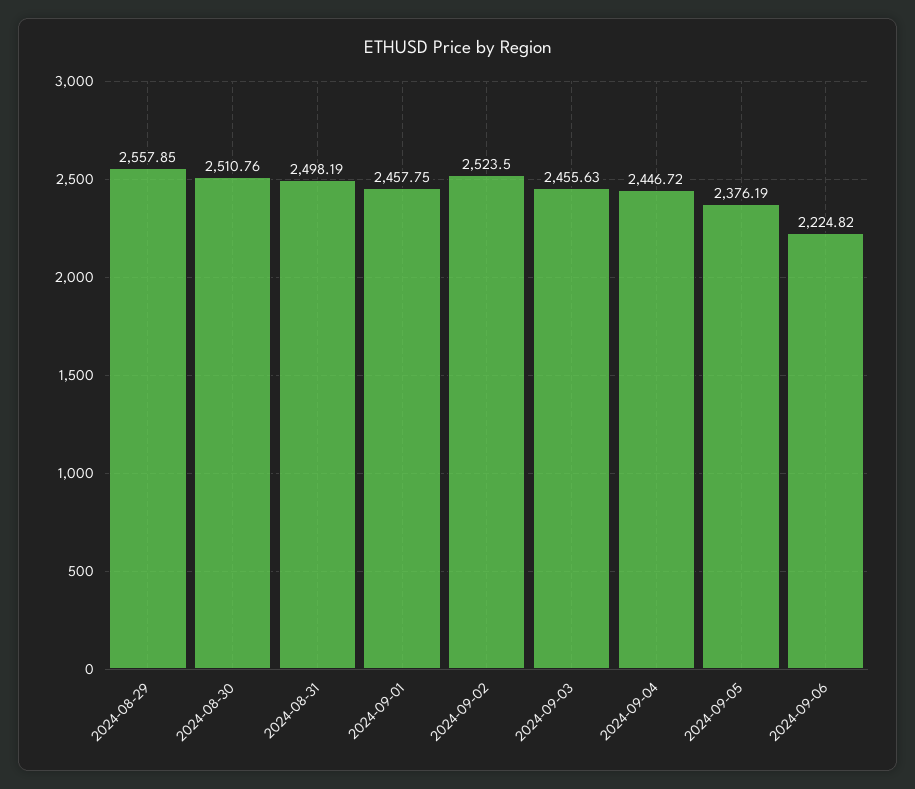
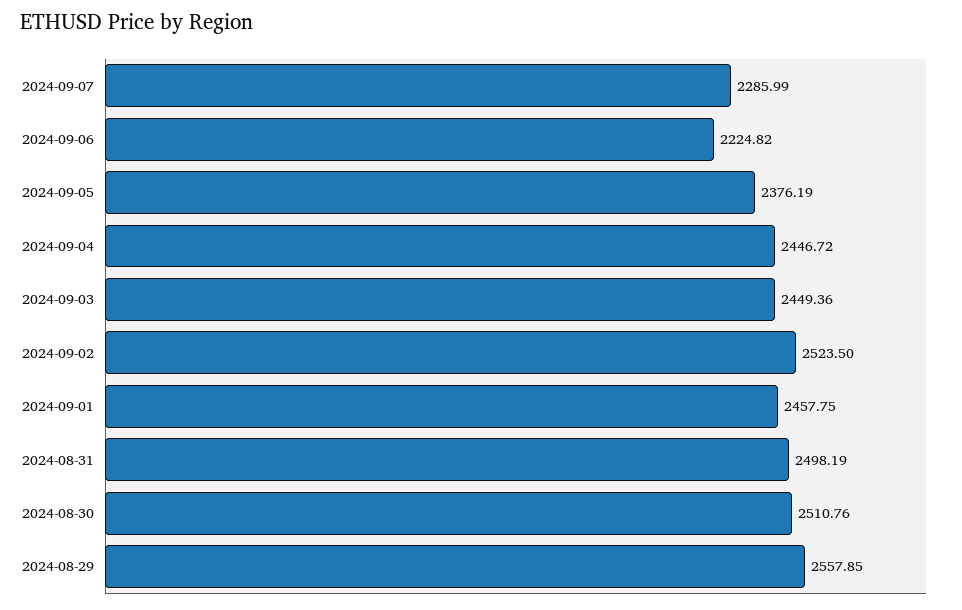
2024-09-03: 2455.63 -> 2449.36
2024-09-07: none -> 2285.99

